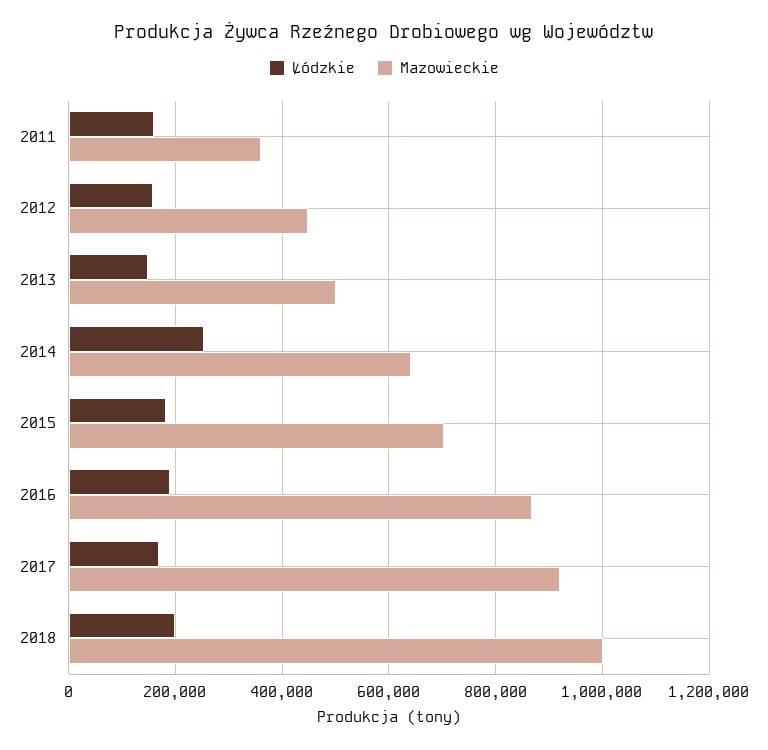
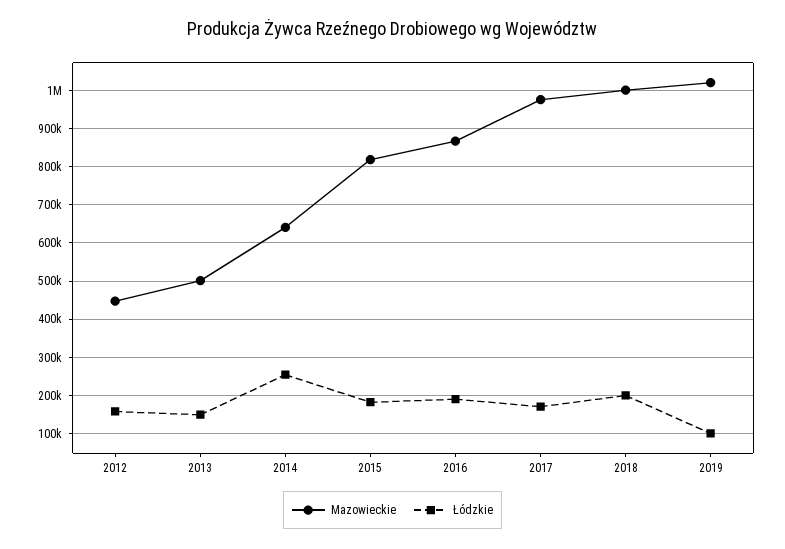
Łódzkie, 2011: 160000 -> none
Mazowieckie, 2011: 360000 -> none
Mazowieckie, 2015: 700000 -> 820000
Mazowieckie, 2017: 920000 -> 980000
Mazowieckie, 2019: none -> 1020000
Łódzkie, 2019: none -> 100000

